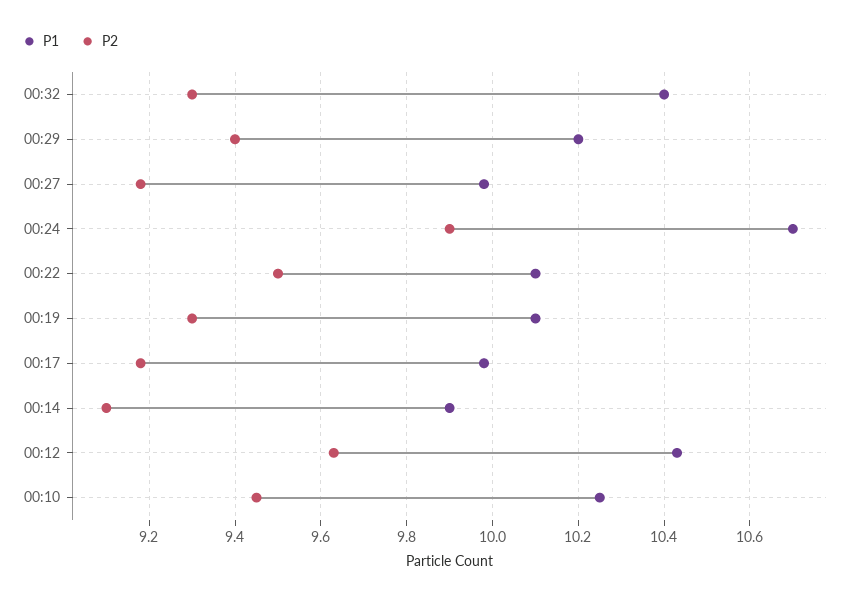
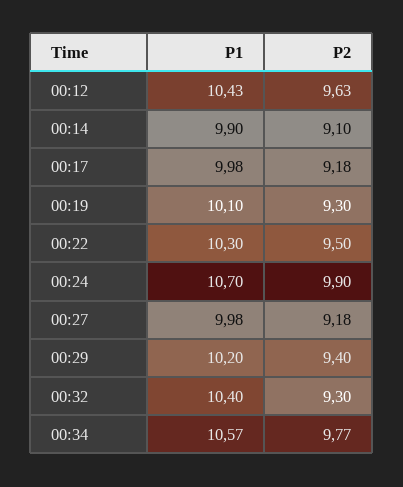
P1, 00:22: 10.1 -> 10.3
P1, 00:10: 10.25 -> none
P2, 00:10: 9.45 -> none
P1, 00:34: none -> 10.57
P2, 00:34: none -> 9.77

